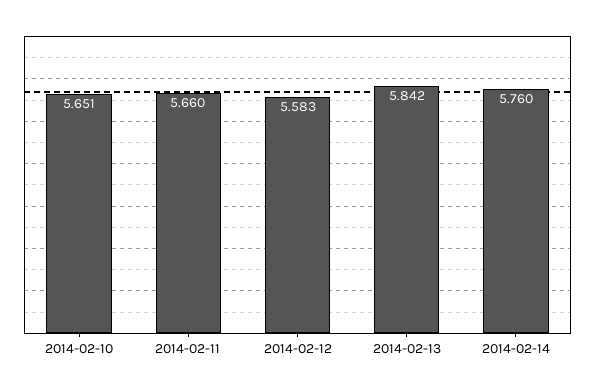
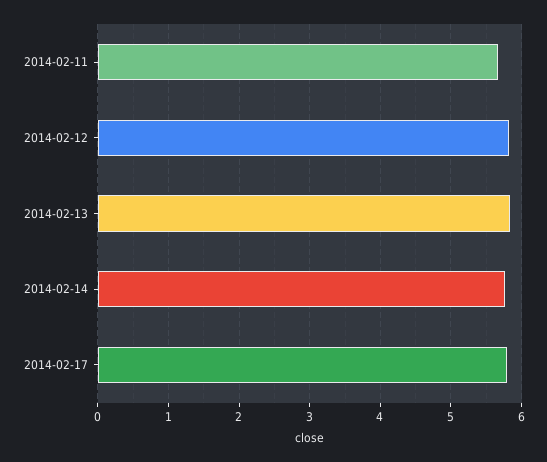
2014-02-10: 5.651 -> none
2014-02-12: 5.583 -> 5.8
2014-02-17: none -> 5.8

